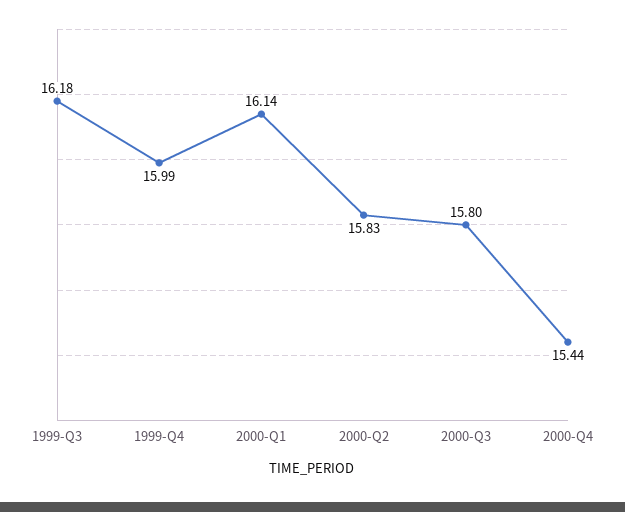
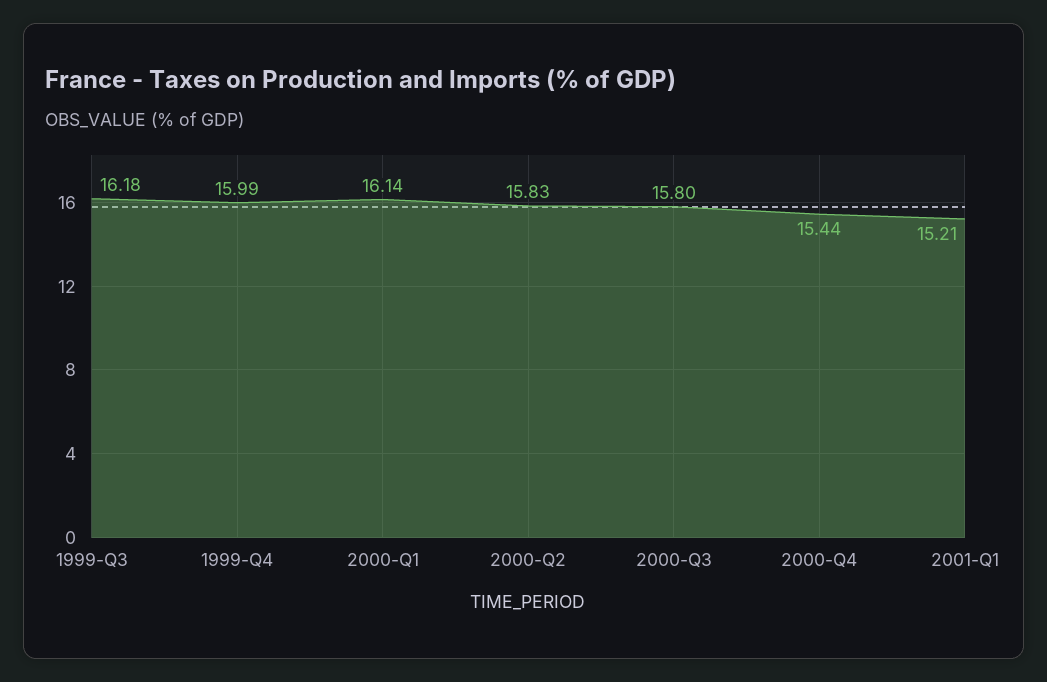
2001-Q1: none -> 15.21

